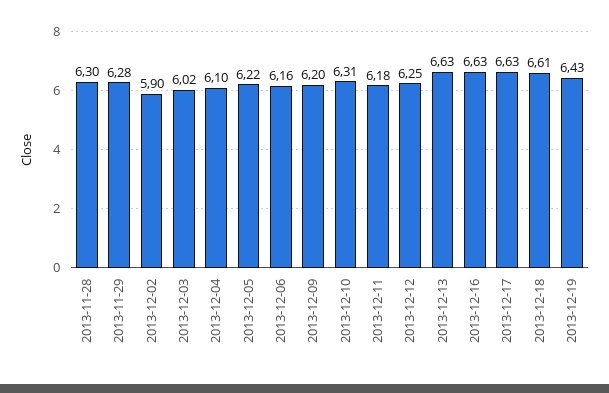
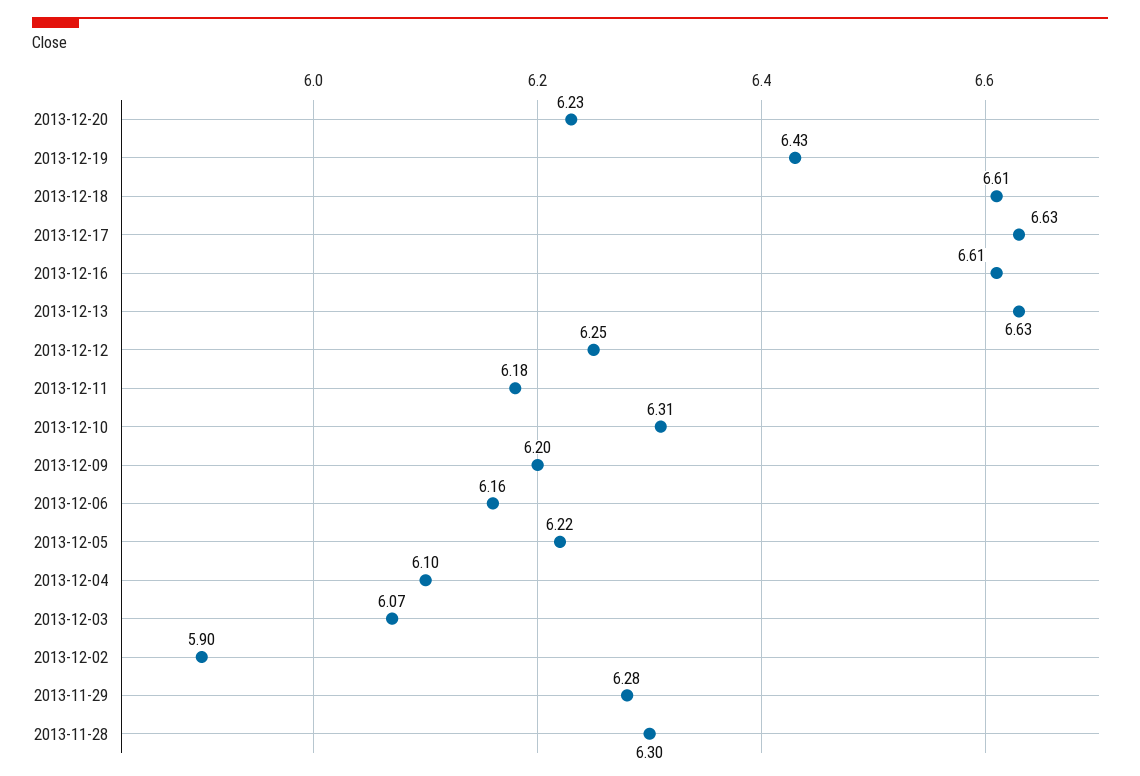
2013-12-03: 6.02 -> 6.07
2013-12-16: 6.63 -> 6.61
2013-12-20: none -> 6.23

